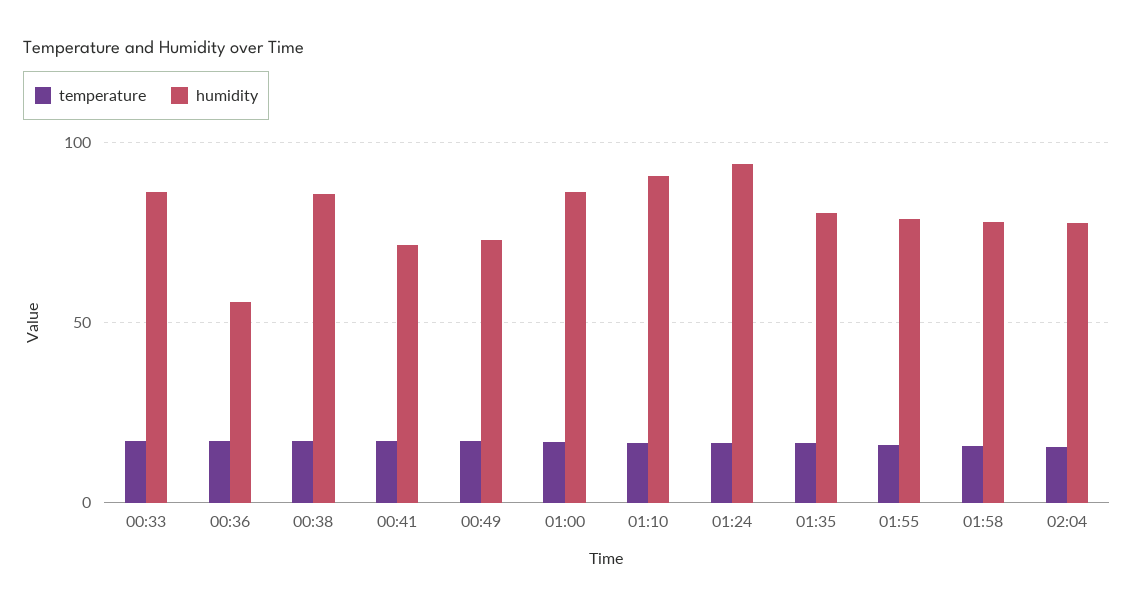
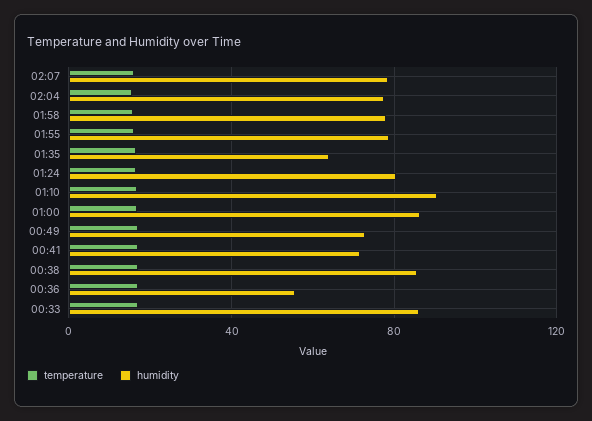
humidity, 01:24: 95 -> 80
humidity, 01:35: 80 -> 65
temperature, 02:07: none -> 15
humidity, 02:07: none -> 80

